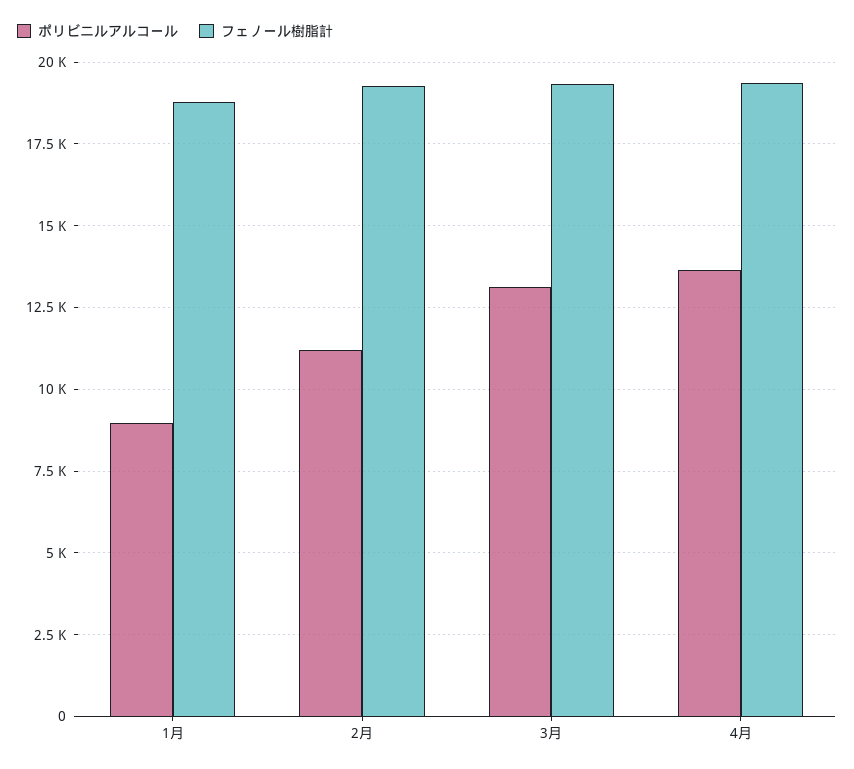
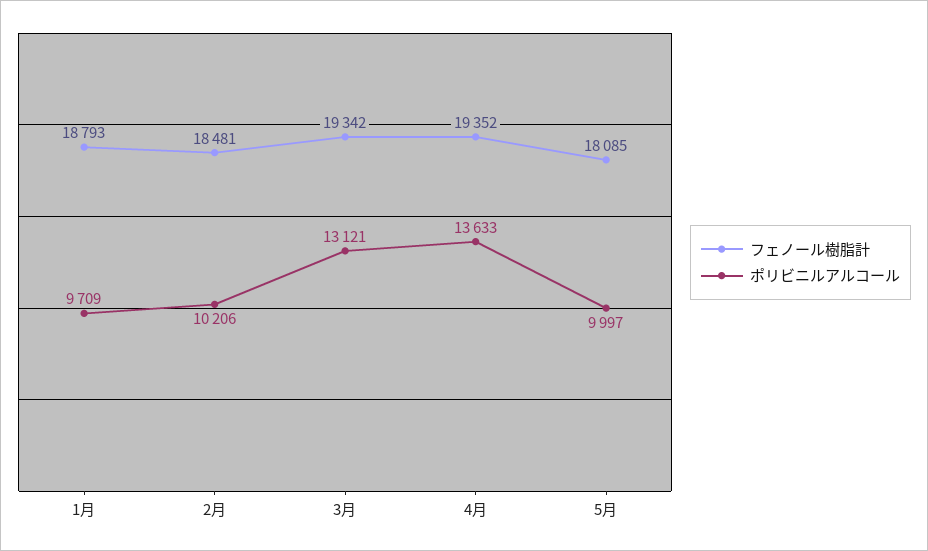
ポリビニルアルコール, 1月: 9000 -> 9709
ポリビニルアルコール, 2月: 11250 -> 10206
フェノール樹脂計, 2月: 19250 -> 18481
フェノール樹脂計, 5月: none -> 18085
ポリビニルアルコール, 5月: none -> 9997

